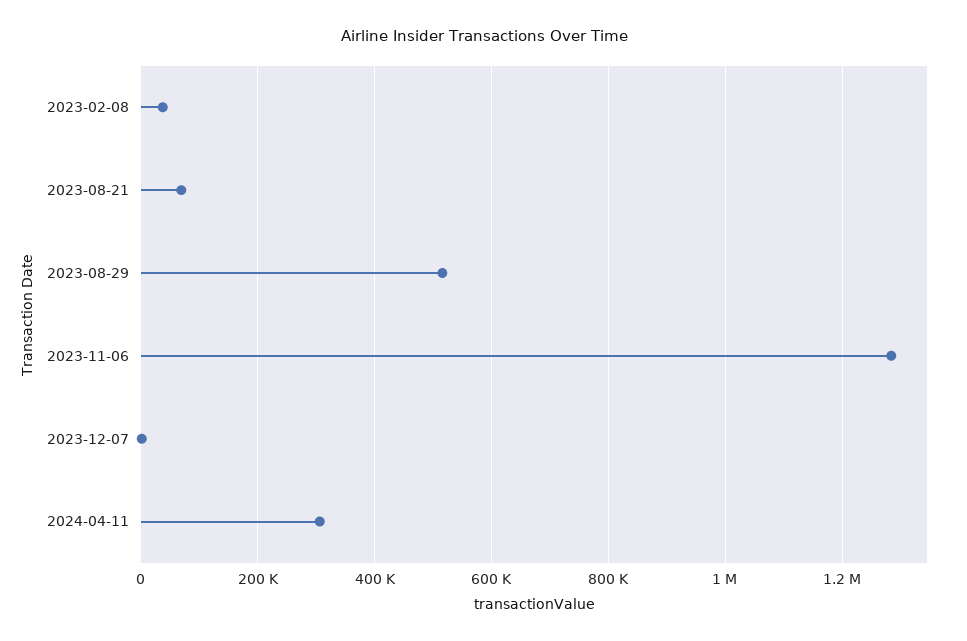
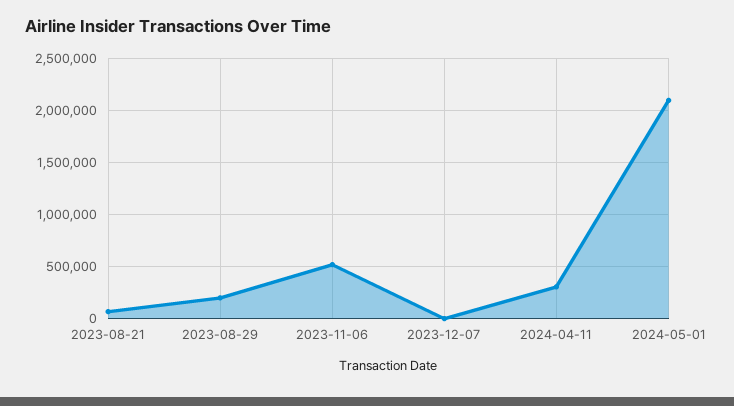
2023-02-08: 40000 -> none
2023-08-29: 520000 -> 200000
2023-11-06: 1280000 -> 500000
2024-05-01: none -> 2100000

